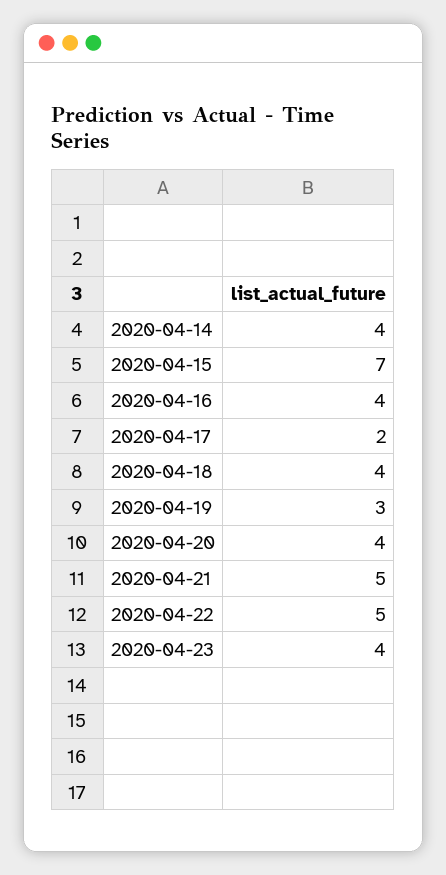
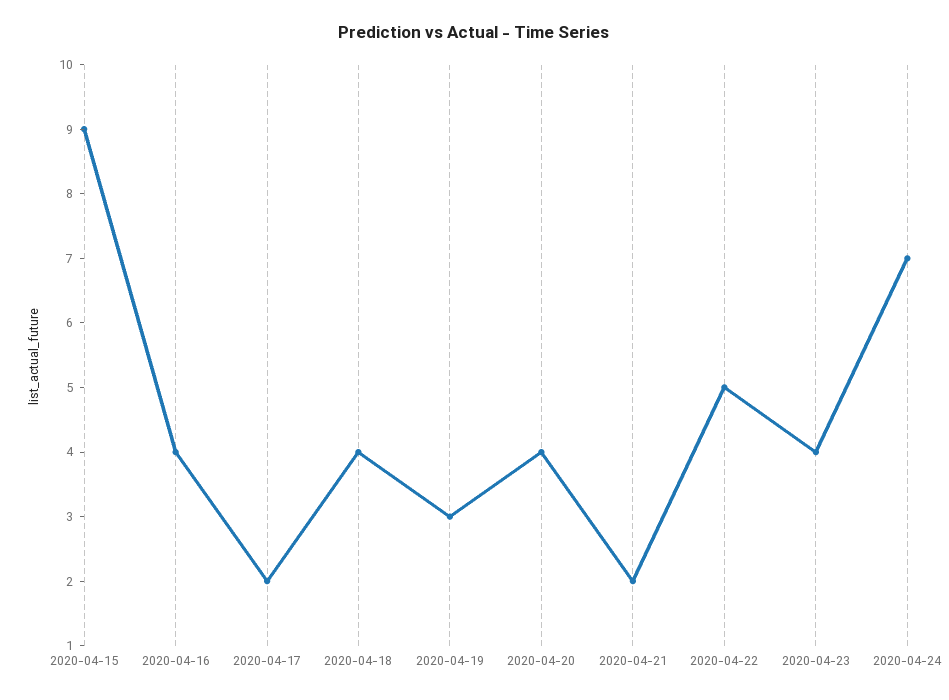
2020-04-14: 4 -> none
2020-04-15: 7 -> 9
2020-04-21: 5 -> 2
2020-04-24: none -> 7

